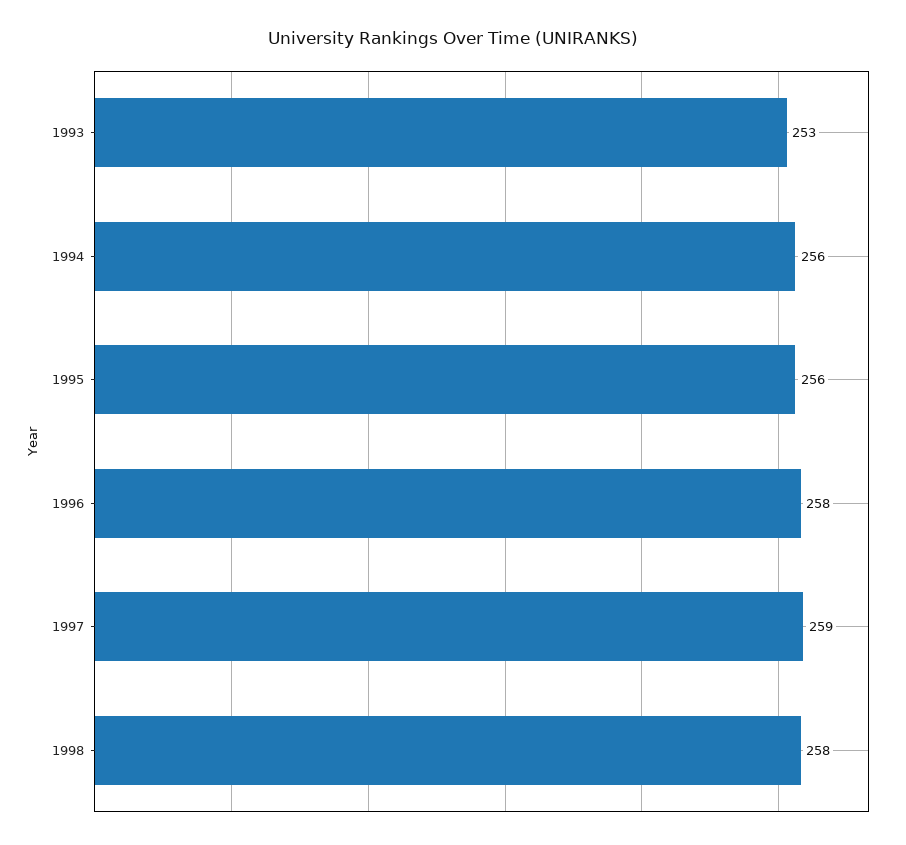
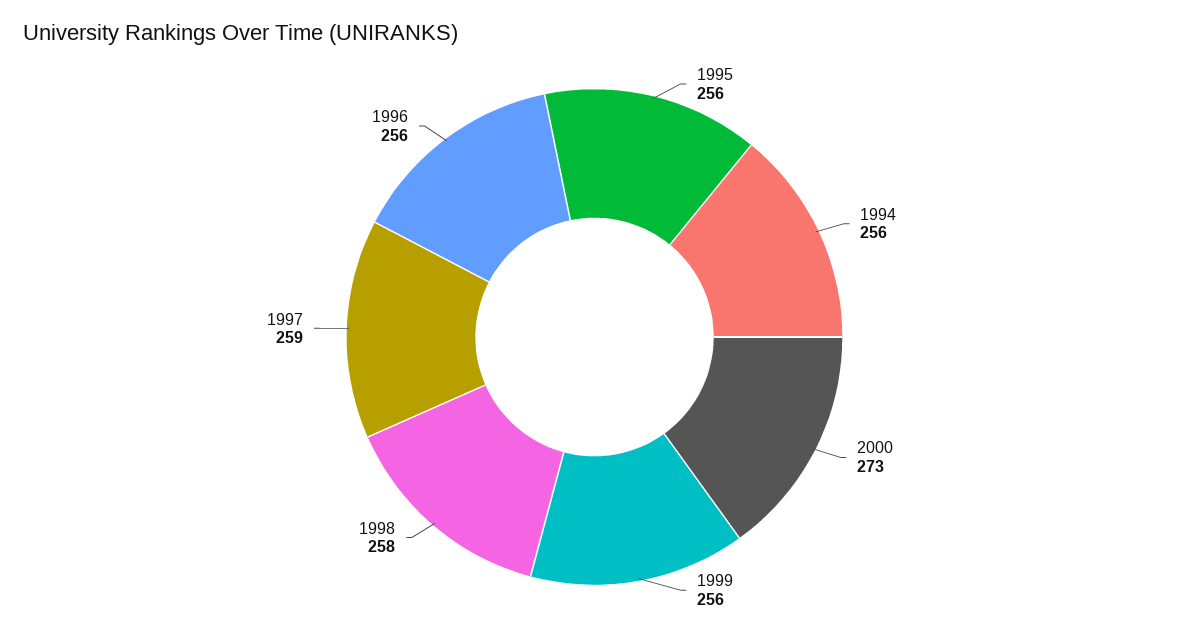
1993: 253 -> none
1996: 258 -> 256
2000: none -> 273
1999: none -> 256

